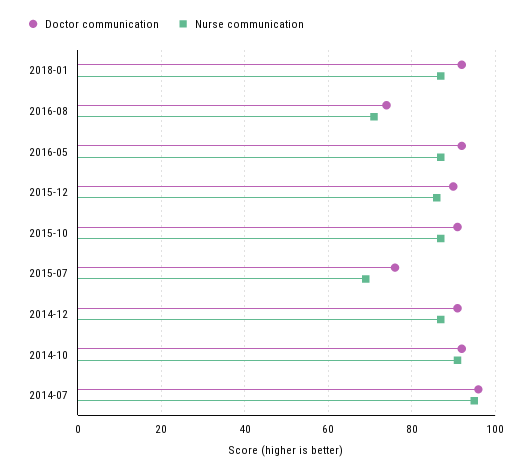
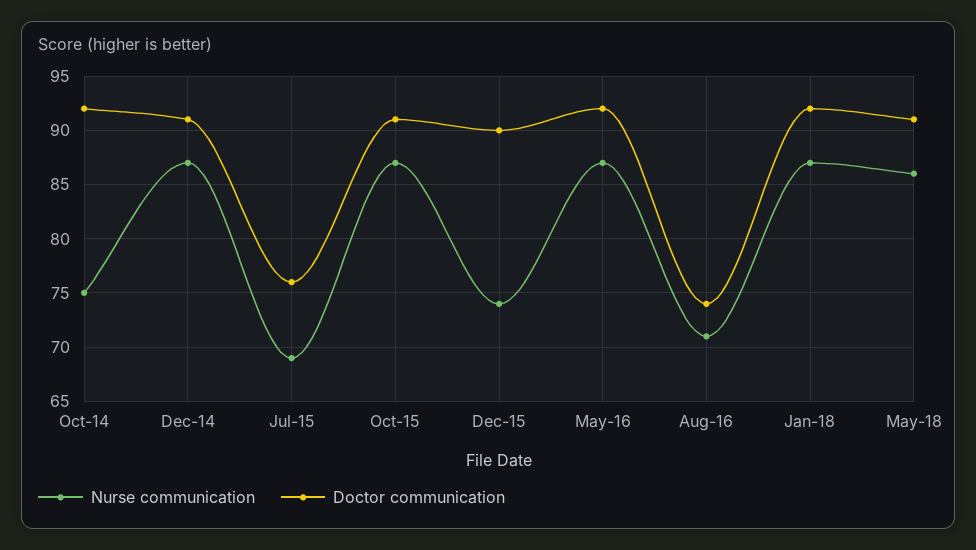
Nurse communication, 2015-12: 85 -> 74
Nurse communication, 2014-10: 90 -> 75
Doctor communication, 2014-07: 95 -> none
Nurse communication, 2014-07: 95 -> none
Nurse communication, May-18: none -> 86
Doctor communication, May-18: none -> 91

